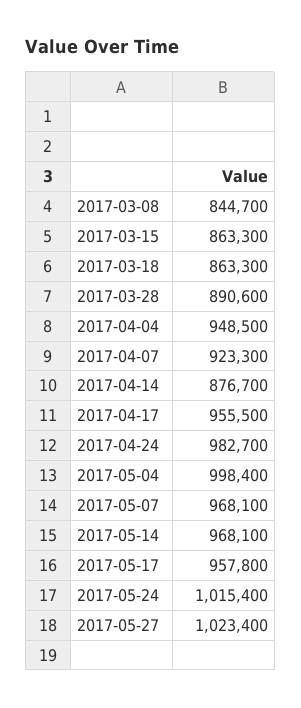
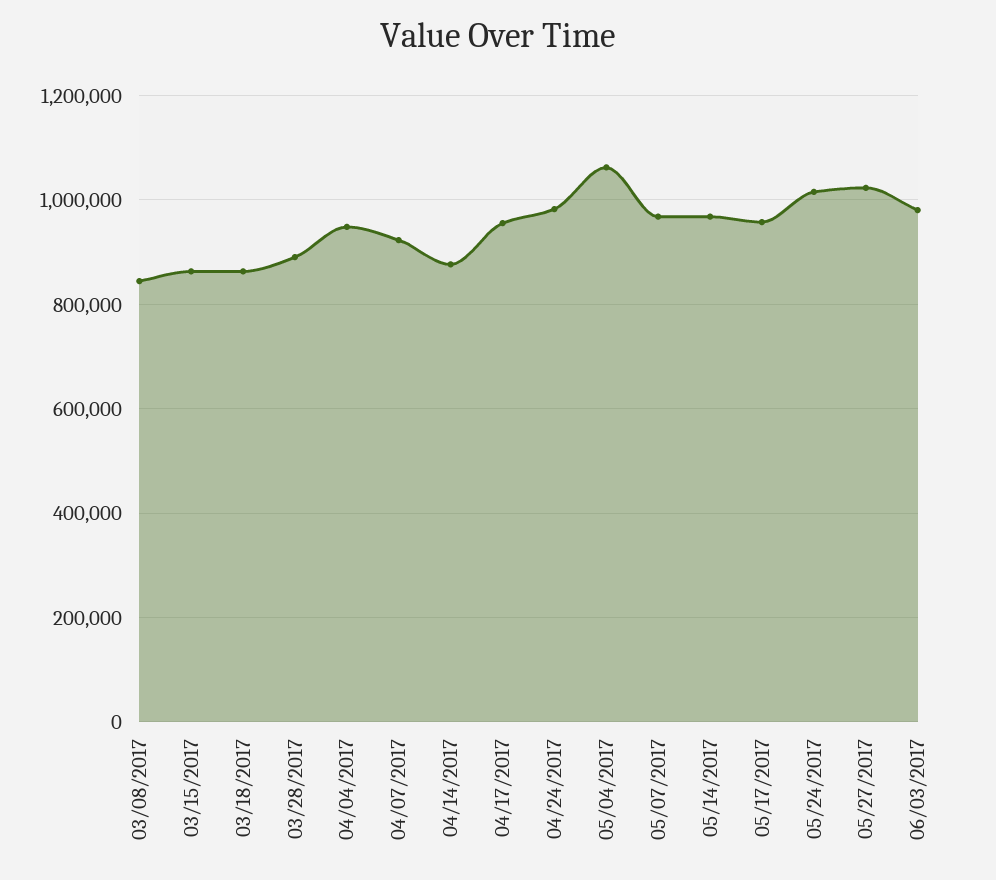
2017-05-04: 998400 -> 1060000
06/03/2017: none -> 980000

